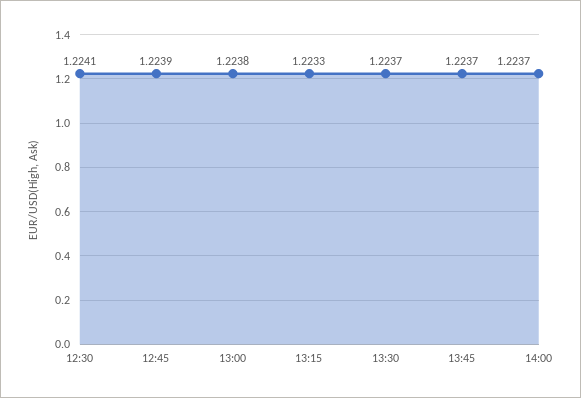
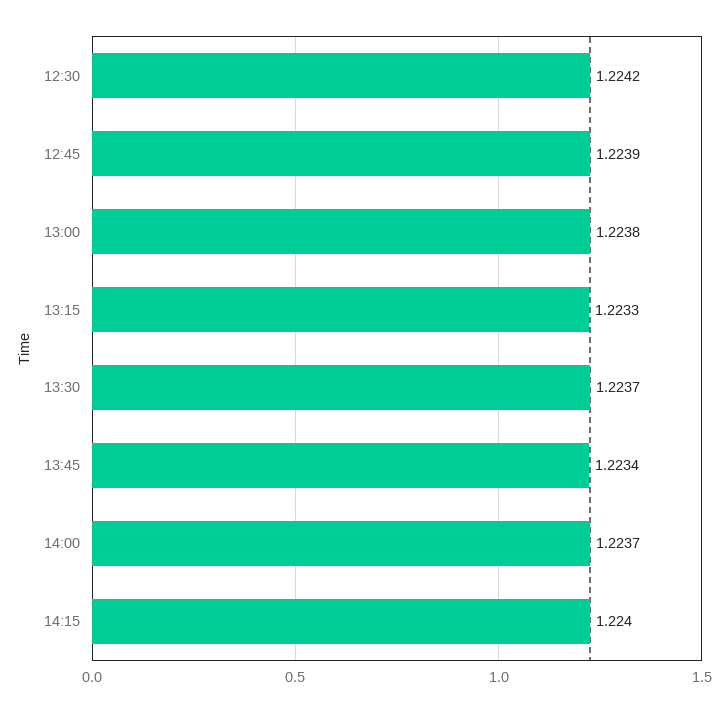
12:30: 1.2241 -> 1.2242
13:45: 1.2237 -> 1.2234
14:15: none -> 1.224

